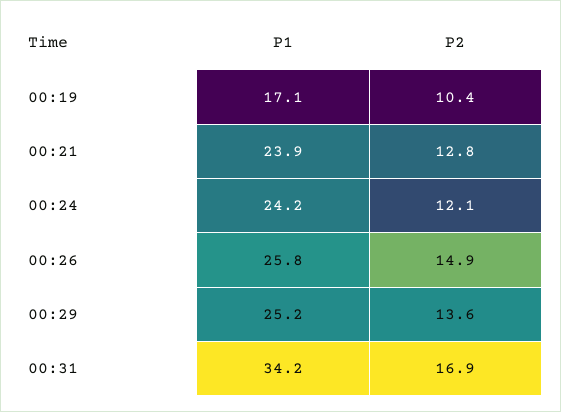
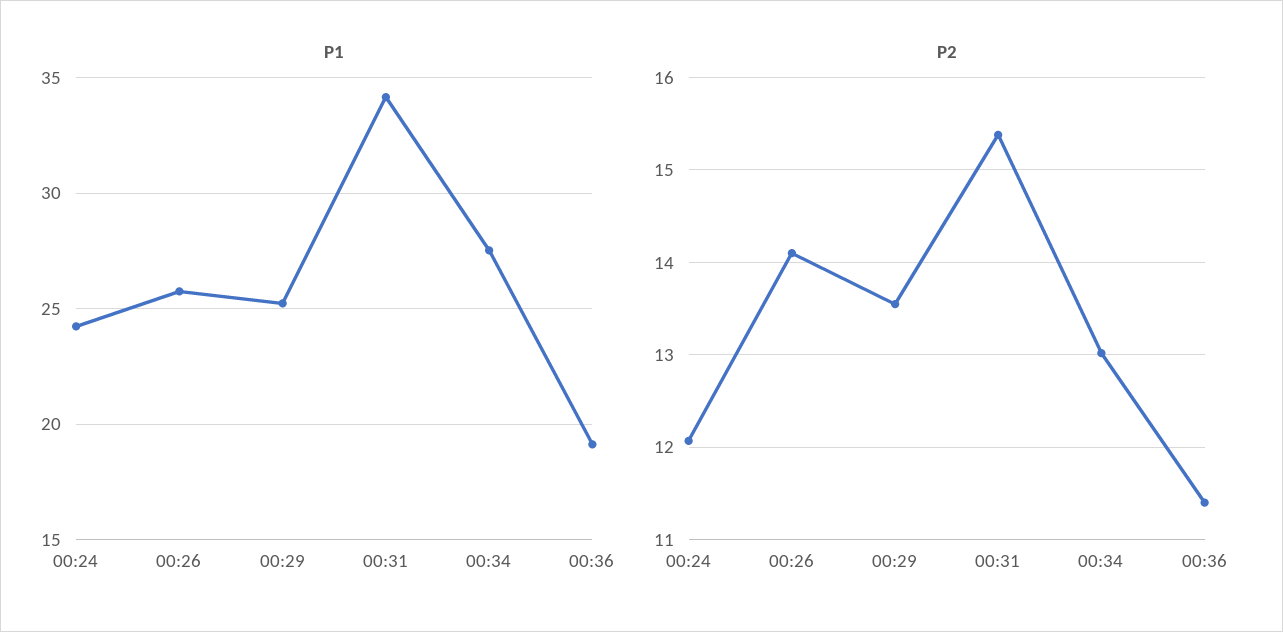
P1, 00:19: 17.1 -> none
P2, 00:19: 10.4 -> none
P1, 00:21: 23.9 -> none
P2, 00:21: 12.8 -> none
P2, 00:26: 14.9 -> 14.1
P2, 00:31: 16.9 -> 15.4
P1, 00:34: none -> 27.5
P1, 00:36: none -> 19
P2, 00:34: none -> 13
P2, 00:36: none -> 11.4

